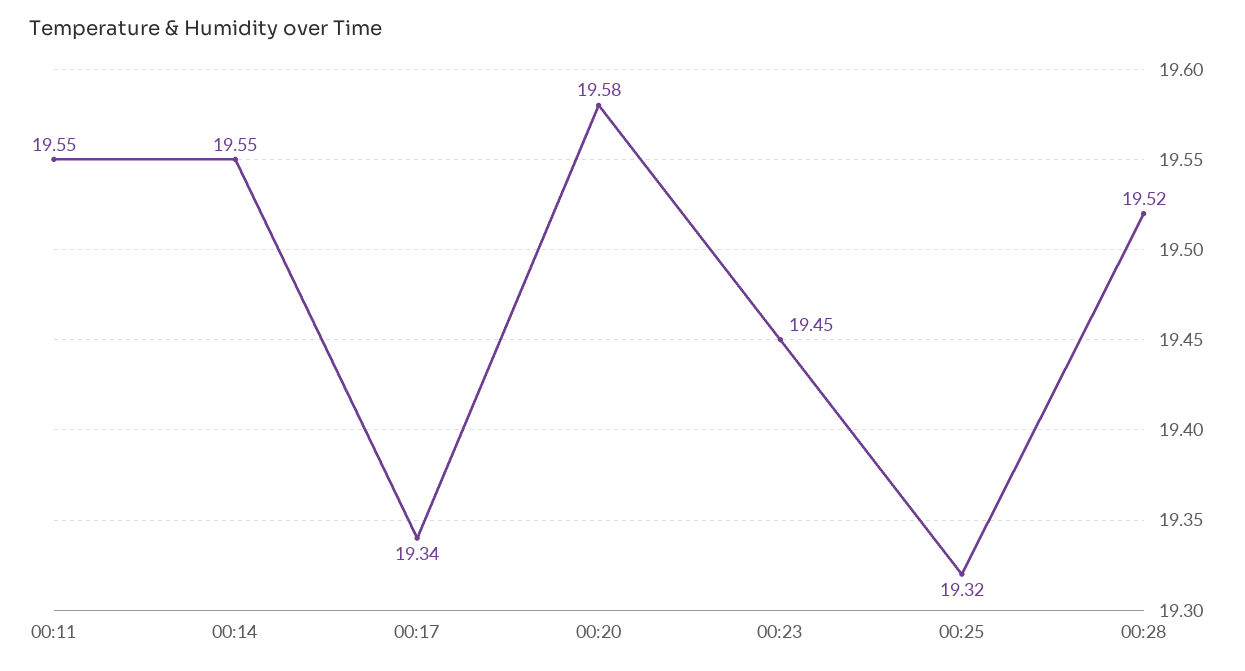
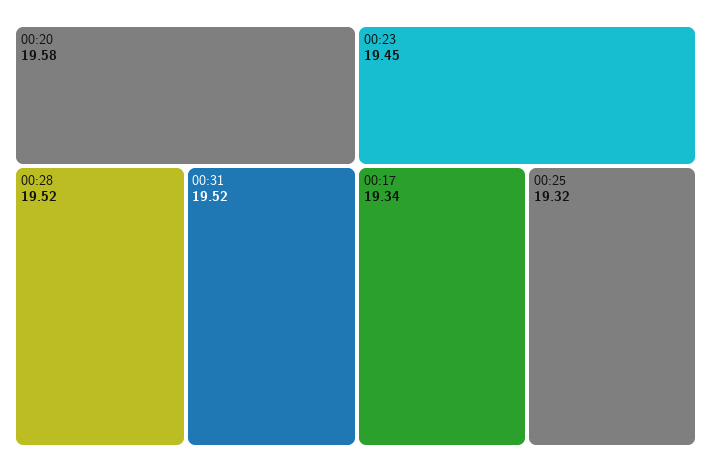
00:11: 19.55 -> none
00:14: 19.55 -> none
00:31: none -> 19.52

